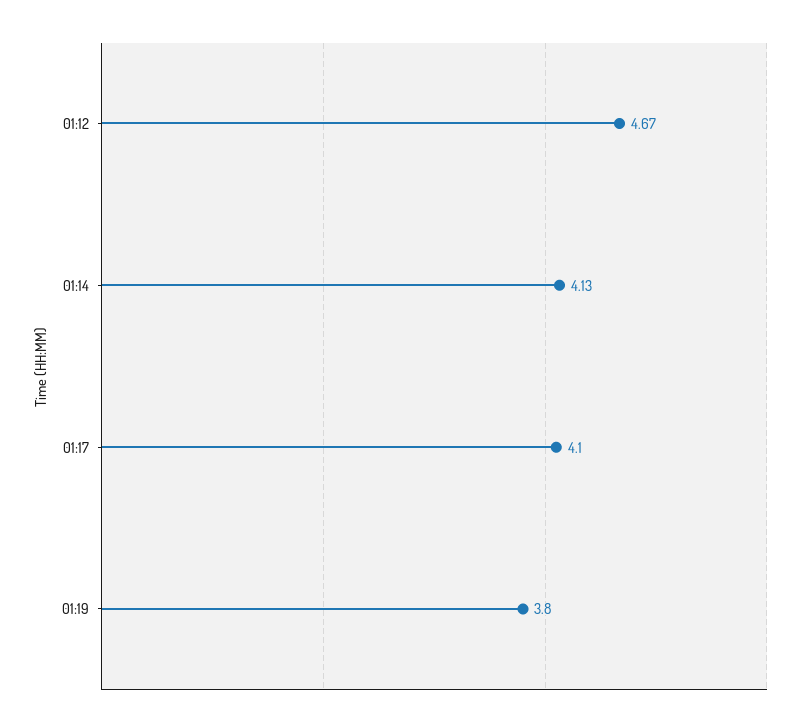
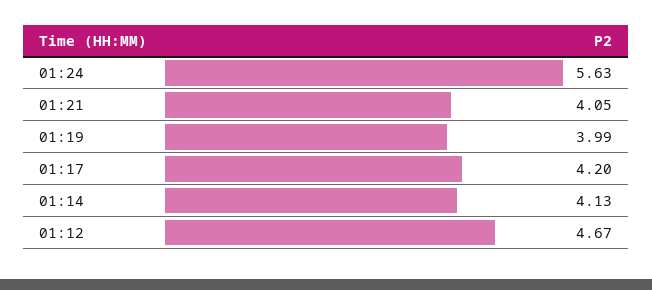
01:17: 4.1 -> 4.2
01:19: 3.8 -> 3.99
01:24: none -> 5.63
01:21: none -> 4.05

